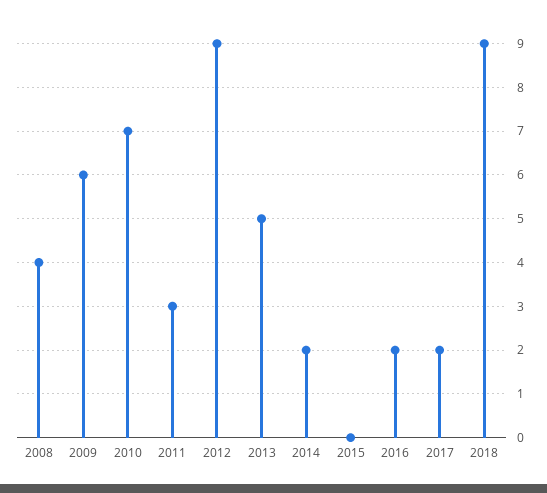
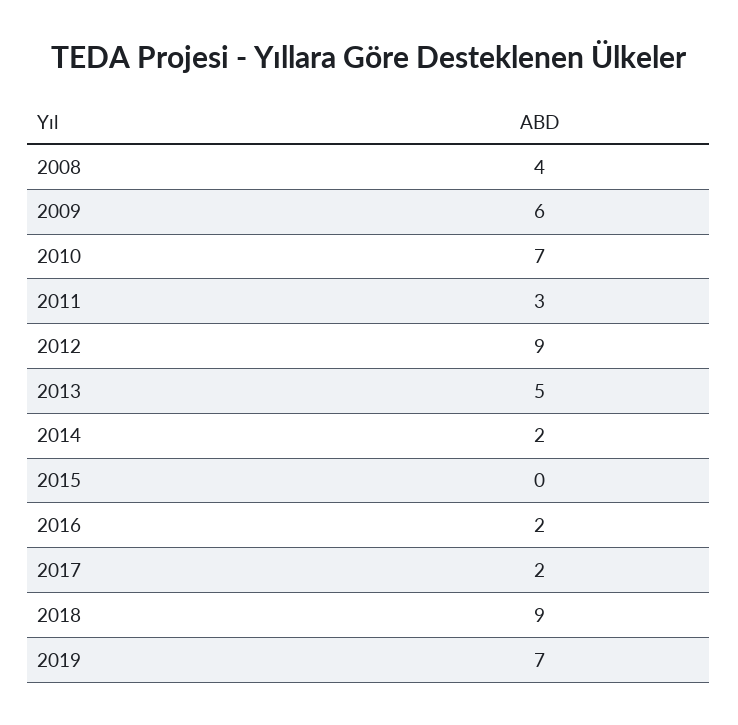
2019: none -> 7

